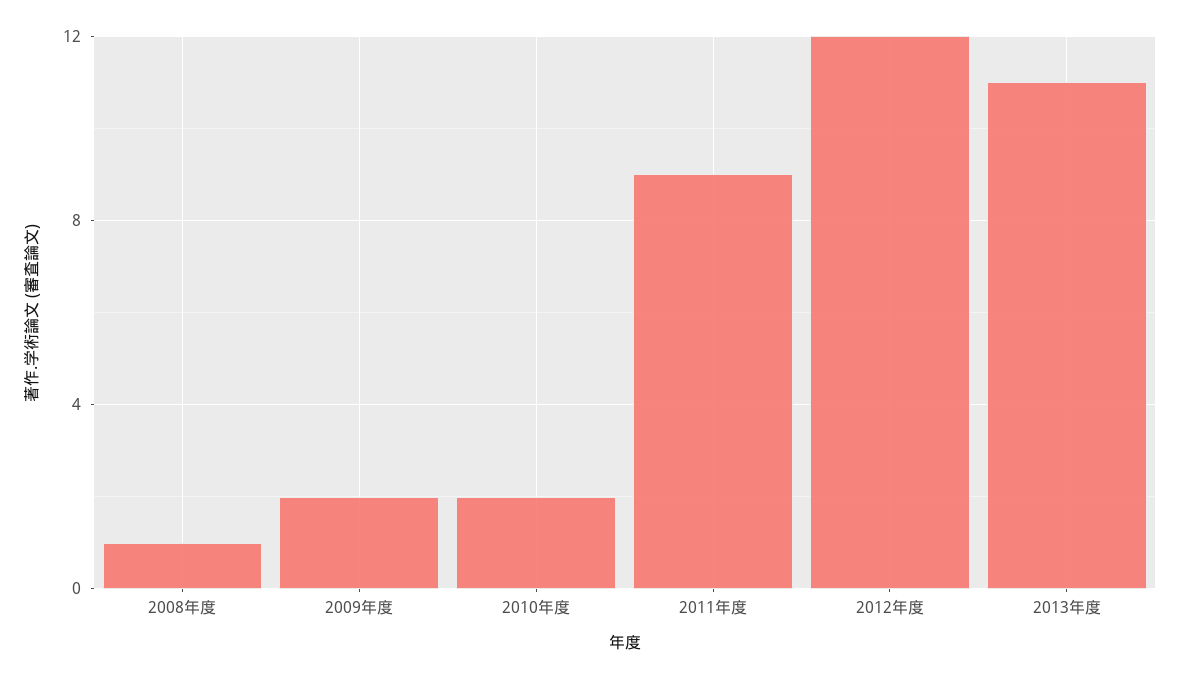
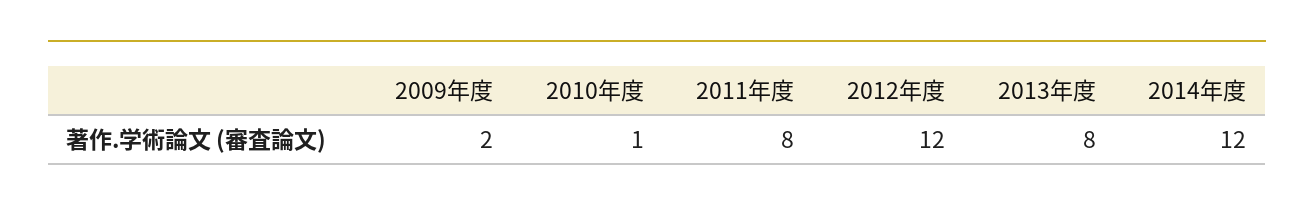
2008年度: 1 -> none
2010年度: 2 -> 1
2011年度: 9 -> 8
2013年度: 11 -> 8
2014年度: none -> 12

